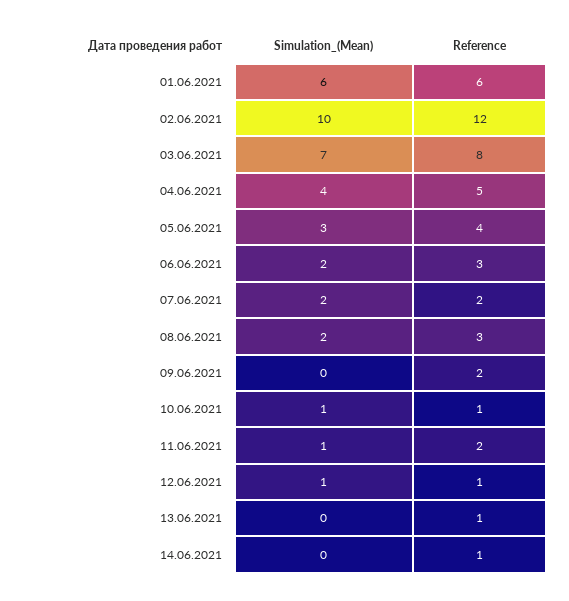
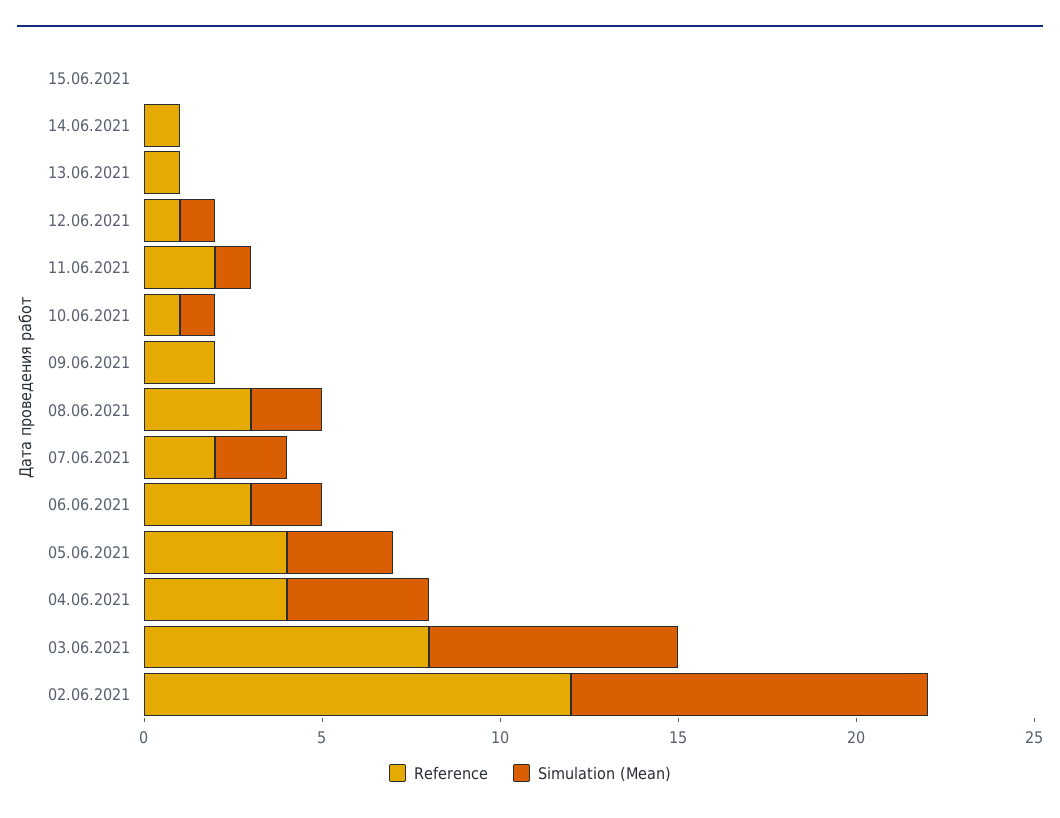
Simulation_(Mean), 01.06.2021: 6 -> none
Reference, 01.06.2021: 6 -> none
Reference, 04.06.2021: 5 -> 4
Reference, 15.06.2021: none -> 0
Simulation_(Mean), 15.06.2021: none -> 0

